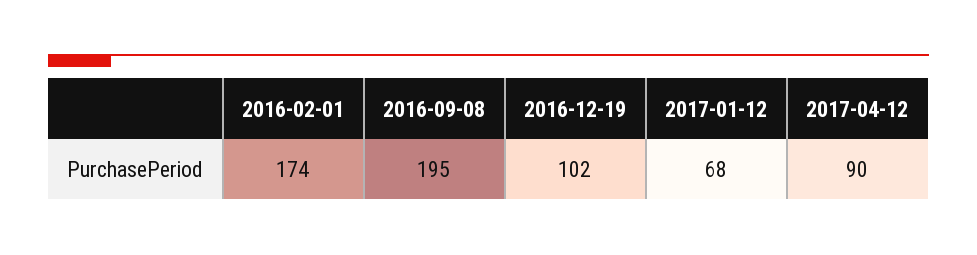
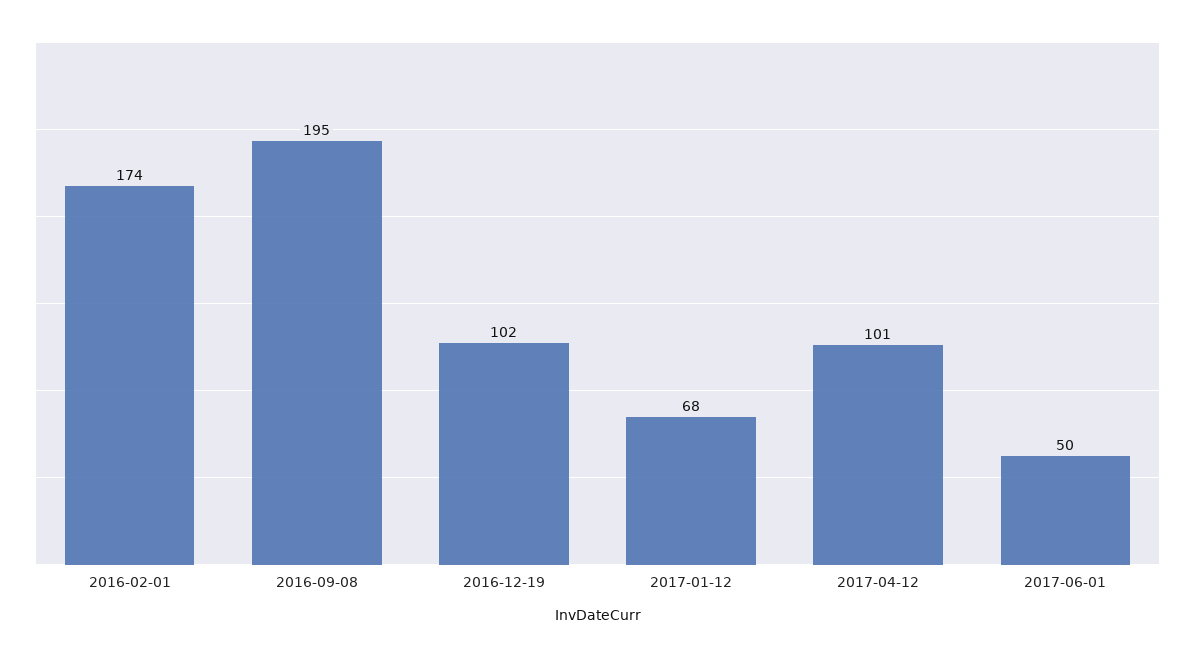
2017-04-12: 90 -> 101
2017-06-01: none -> 50

